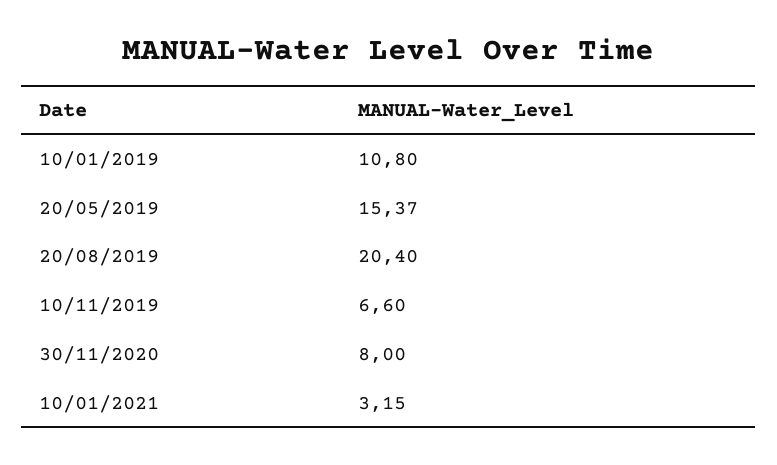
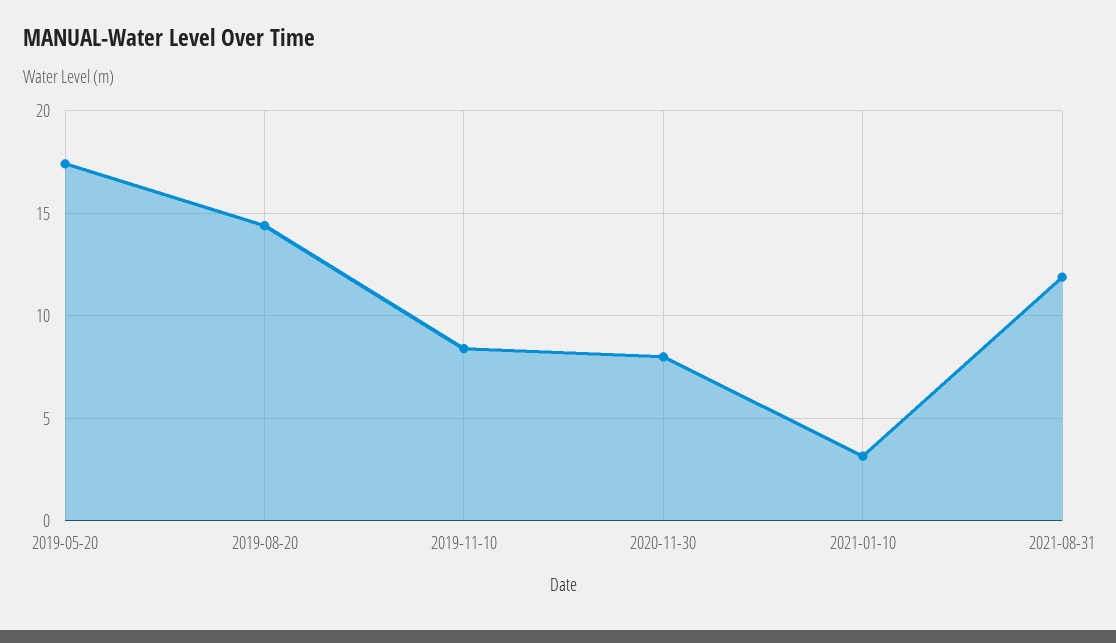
10/01/2019: 10.8 -> none
20/05/2019: 15.37 -> 17.5
20/08/2019: 20.4 -> 14.5
10/11/2019: 6.6 -> 8.5
2021-08-31: none -> 12

